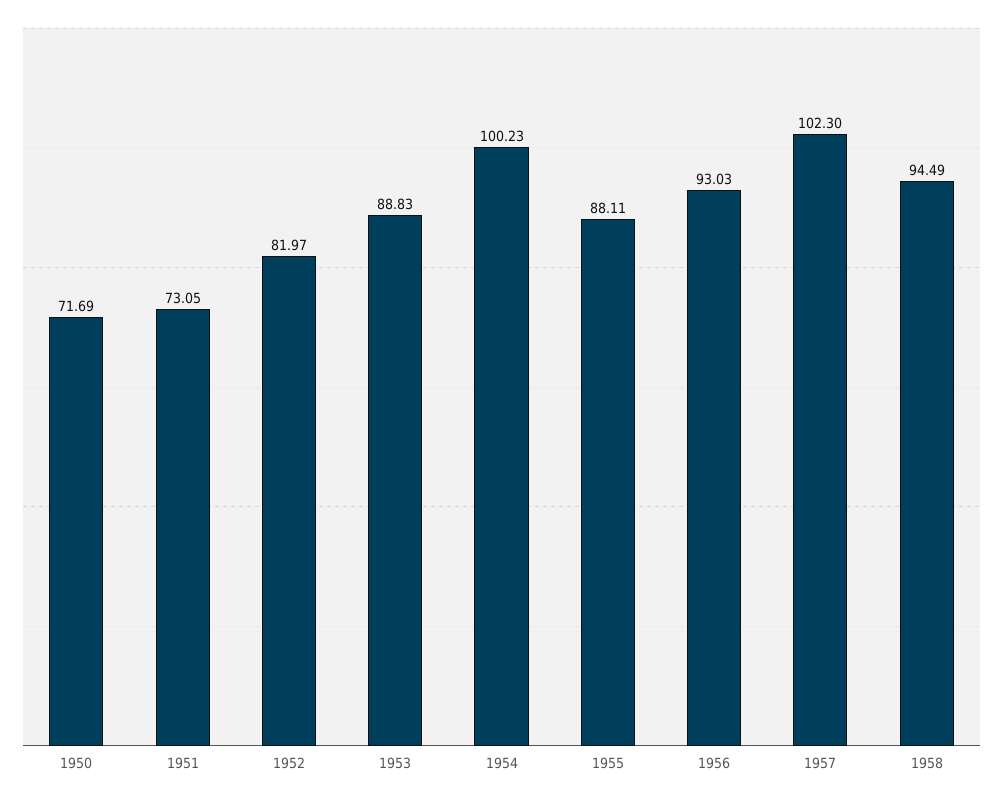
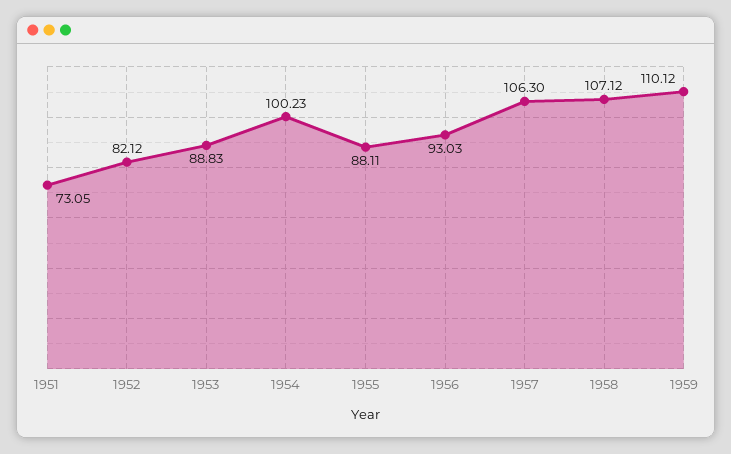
1950: 71.69 -> none
1952: 81.97 -> 82.12
1957: 102.3 -> 106.3
1958: 94.49 -> 107.12
1959: none -> 110.12

